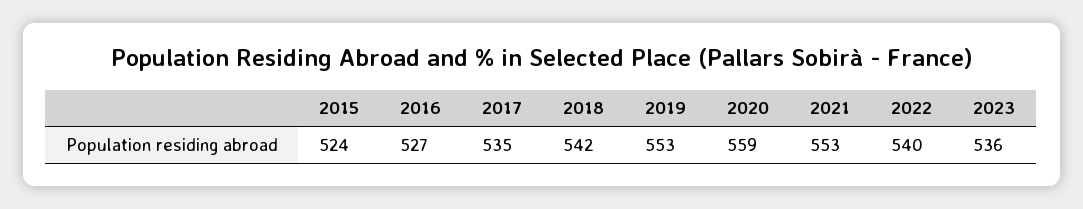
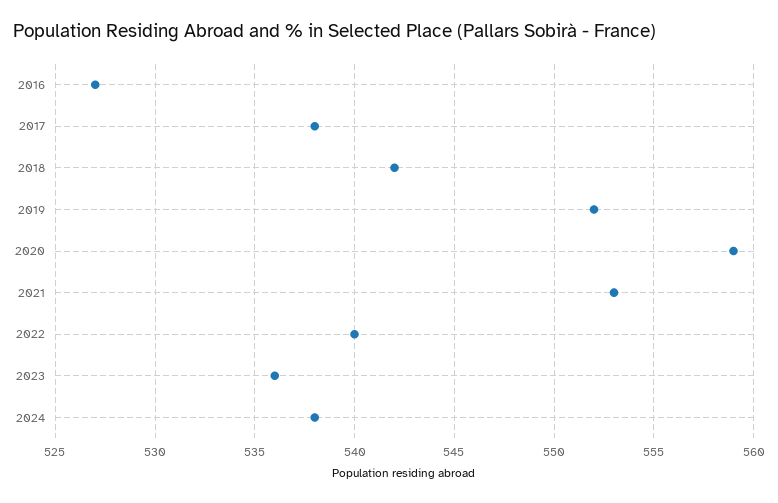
2015: 524 -> none
2017: 535 -> 538
2019: 553 -> 552
2024: none -> 538

